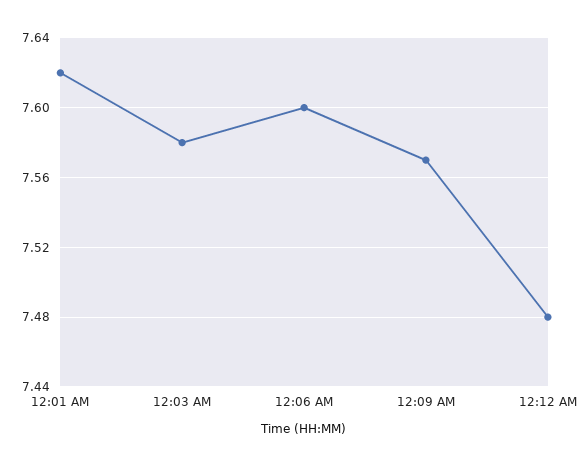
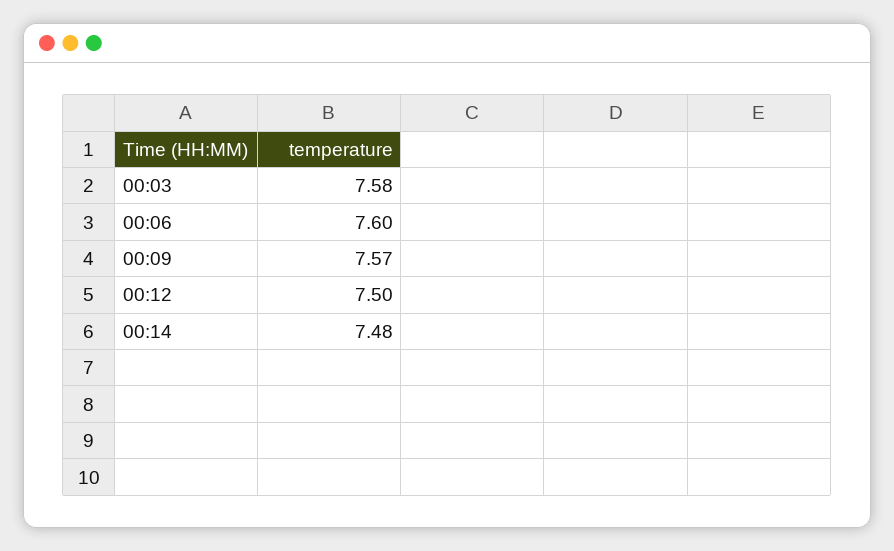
12:01 AM: 7.62 -> none
12:12 AM: 7.48 -> 7.5
00:14: none -> 7.48

